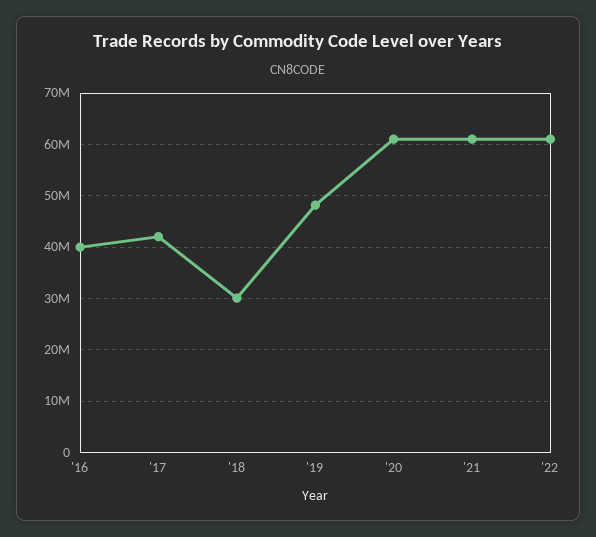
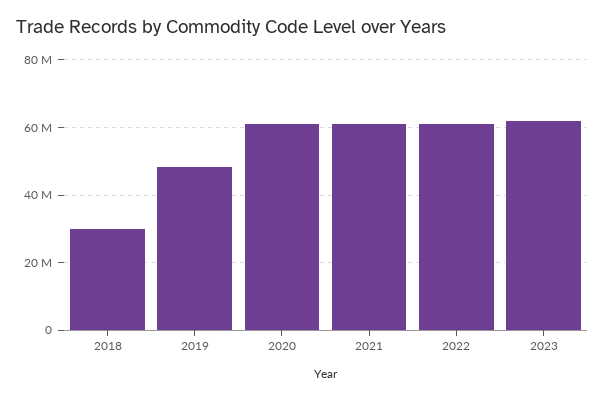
'16: 40000000 -> none
'17: 42000000 -> none
2023: none -> 62000000

